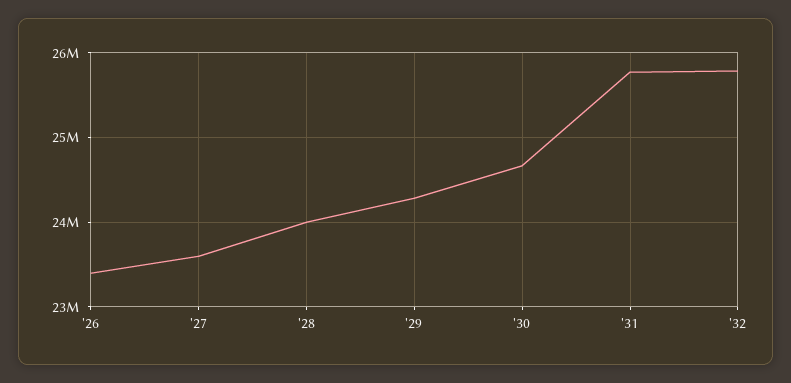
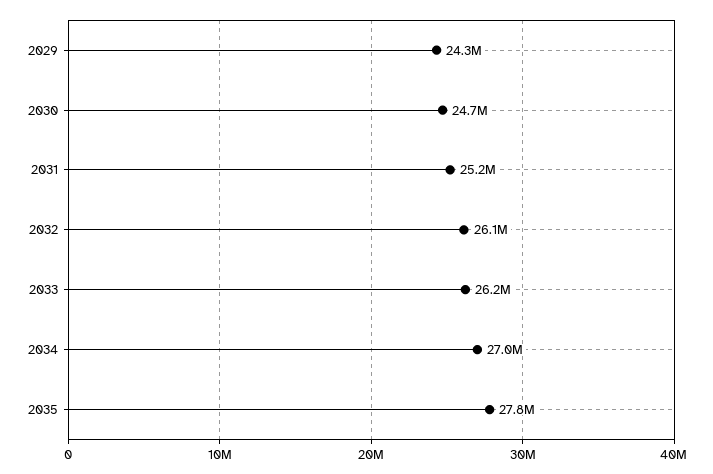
'26: 23400000 -> none
'27: 23600000 -> none
'28: 24000000 -> none
'31: 25800000 -> 25200000
'32: 25800000 -> 26100000
2033: none -> 26200000
2034: none -> 27000000
2035: none -> 27800000

